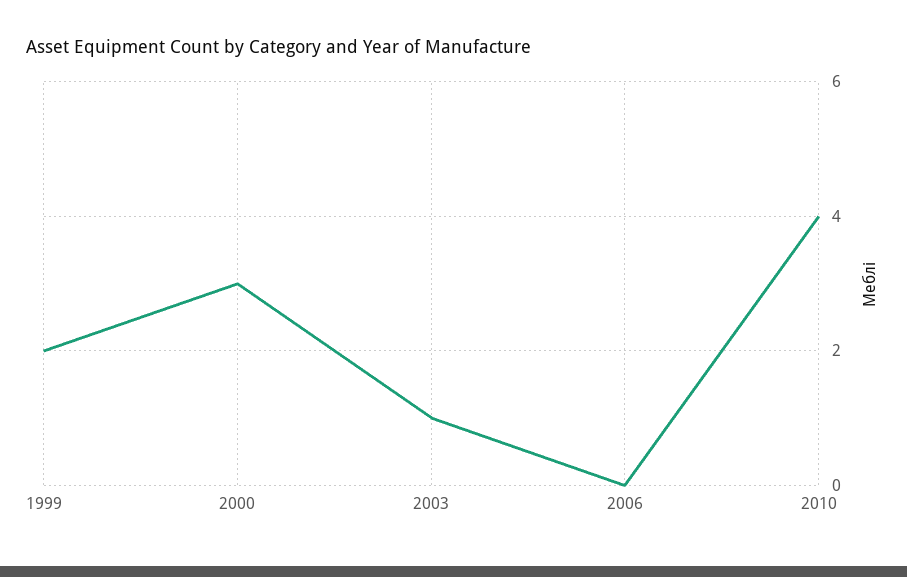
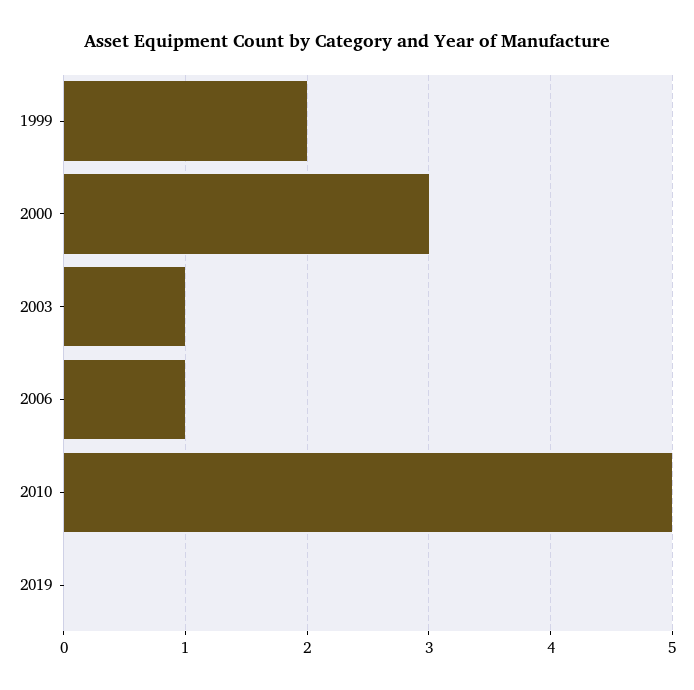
2006: 0 -> 1
2010: 4 -> 5
2019: none -> 0

